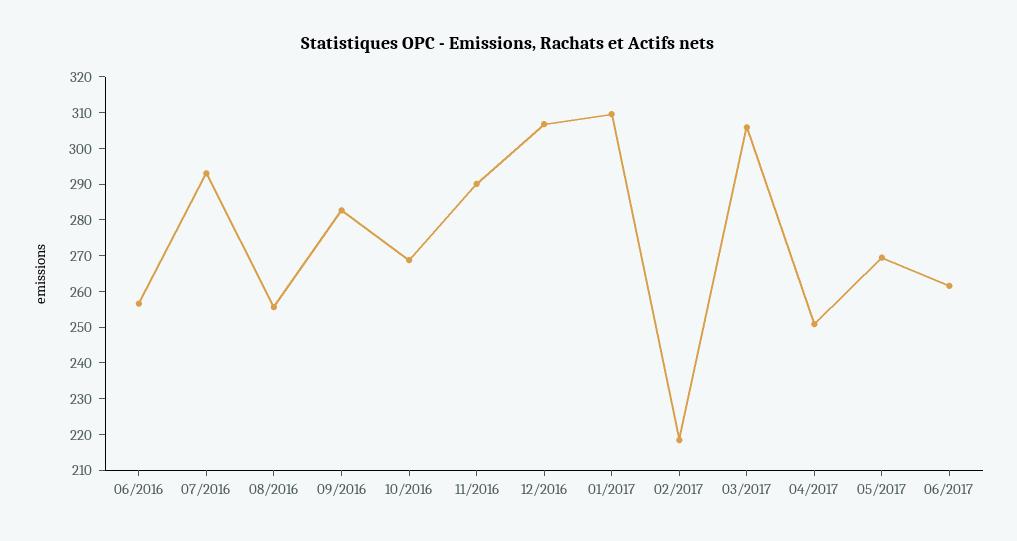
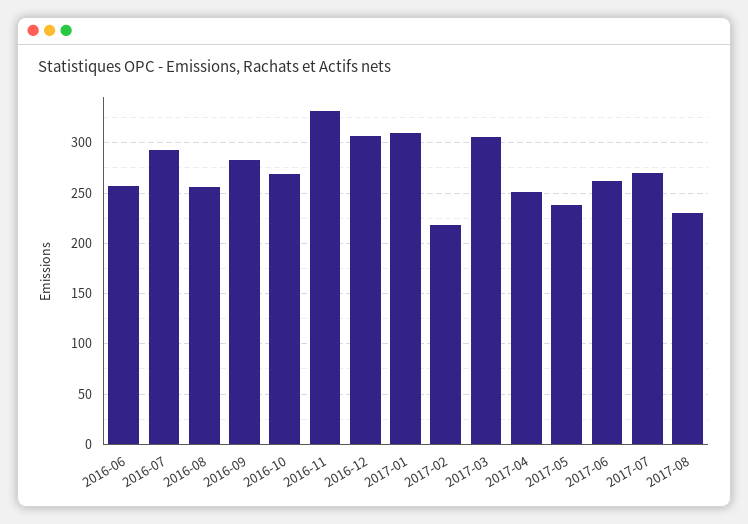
11/2016: 290 -> 330
05/2017: 270 -> 240
2017-07: none -> 270
2017-08: none -> 230

